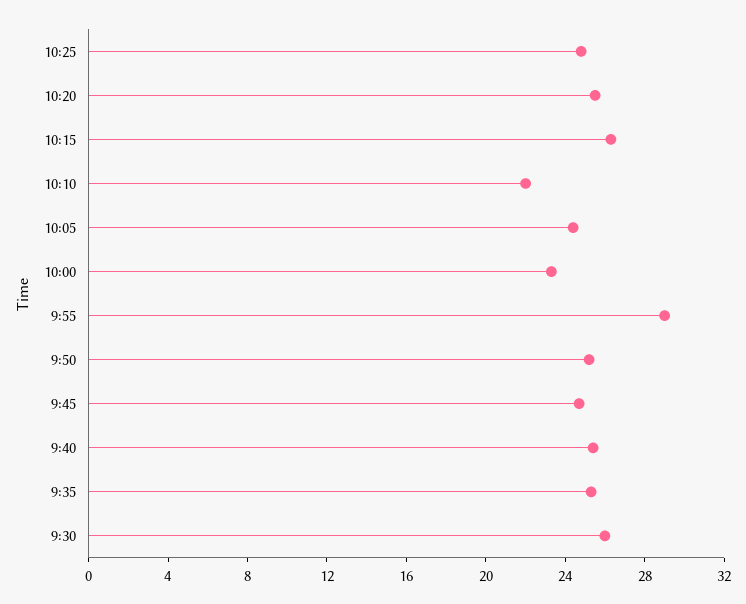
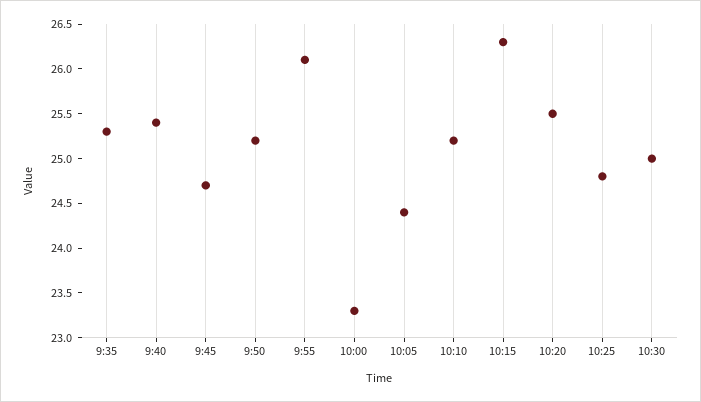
10:10: 22 -> 25.2
9:55: 29 -> 26.1
9:30: 26 -> none
10:30: none -> 25

